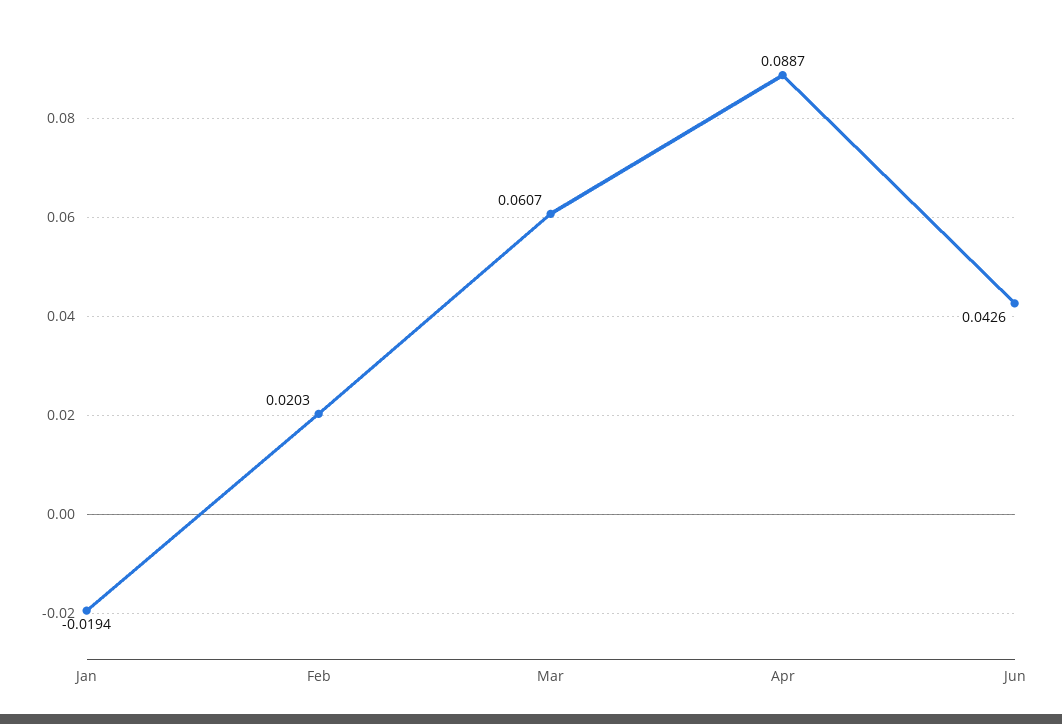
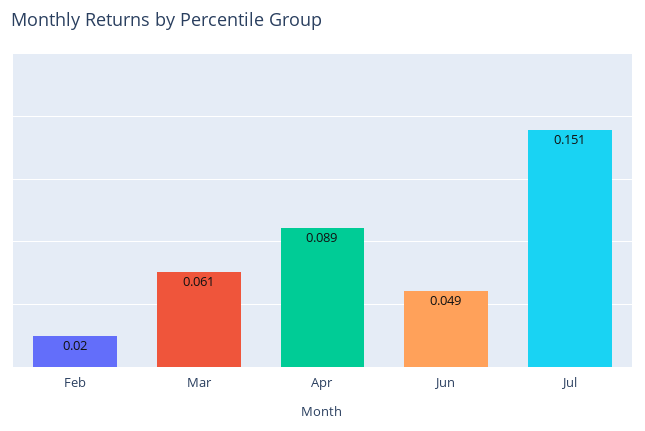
Jan: -0.0194 -> none
Jun: 0.0426 -> 0.049
Jul: none -> 0.151

